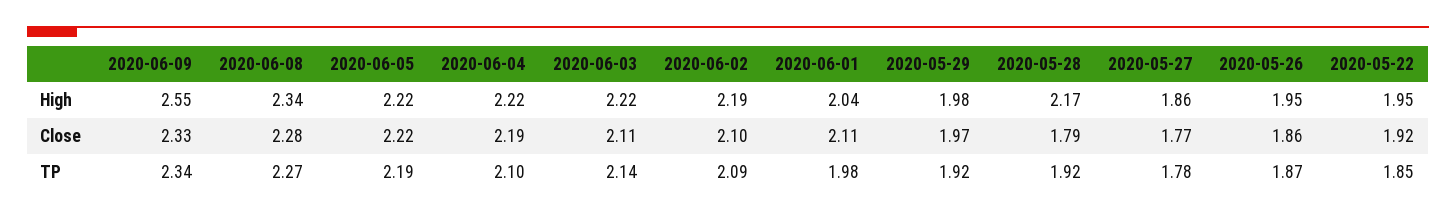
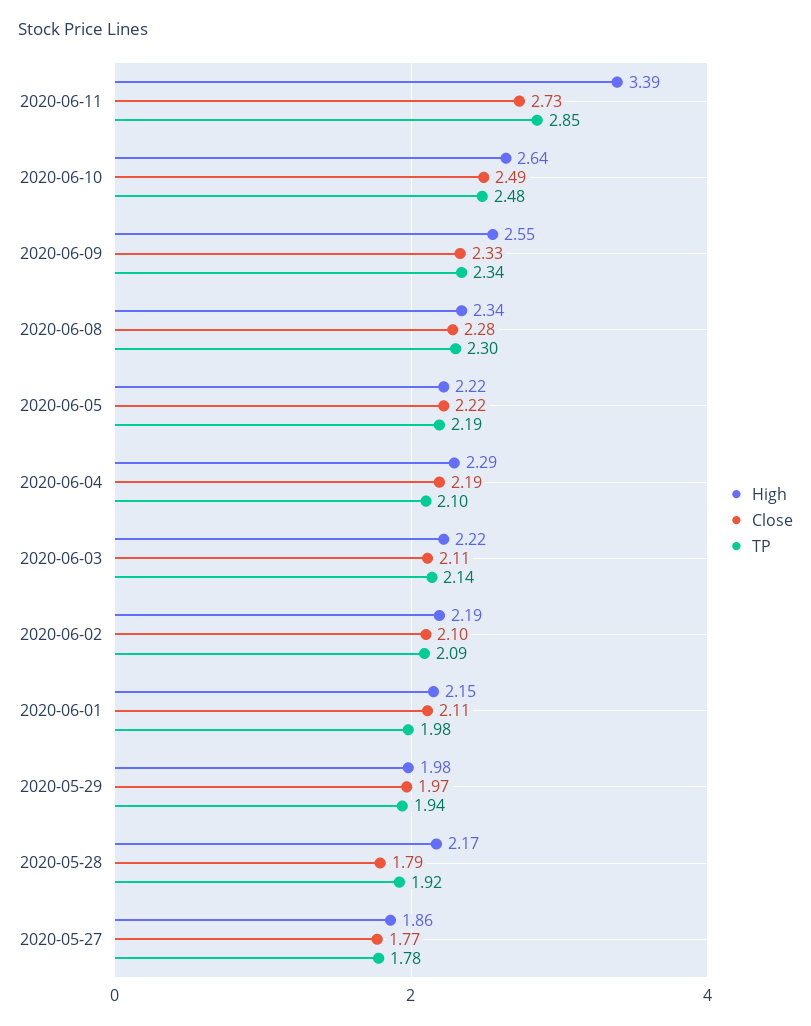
High, 2020-06-04: 2.22 -> 2.29
High, 2020-06-01: 2.04 -> 2.15
High, 2020-05-26: 1.95 -> none
High, 2020-05-22: 1.95 -> none
Close, 2020-05-26: 1.86 -> none
Close, 2020-05-22: 1.92 -> none
TP, 2020-06-08: 2.27 -> 2.3
TP, 2020-05-29: 1.92 -> 1.94
TP, 2020-05-26: 1.87 -> none
TP, 2020-05-22: 1.85 -> none
High, 2020-06-11: none -> 3.39
Close, 2020-06-11: none -> 2.73
TP, 2020-06-11: none -> 2.85
High, 2020-06-10: none -> 2.64
Close, 2020-06-10: none -> 2.49
TP, 2020-06-10: none -> 2.48

